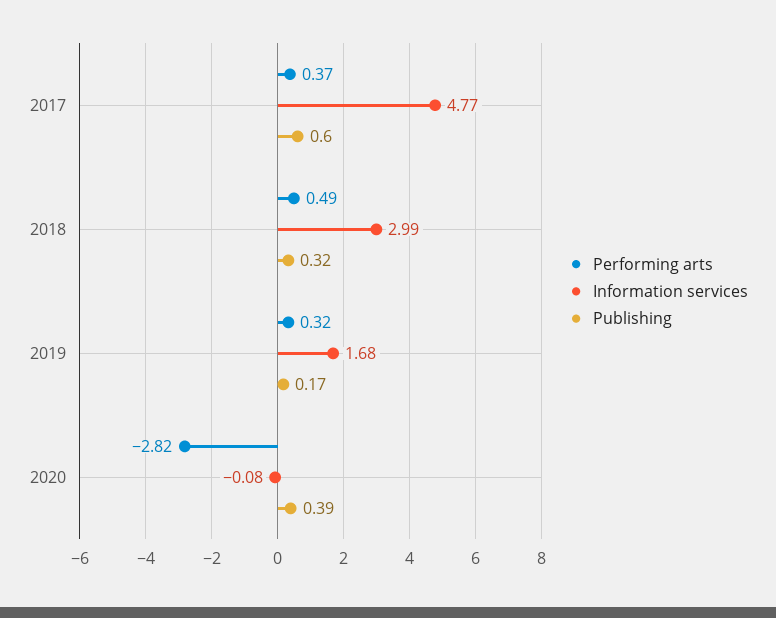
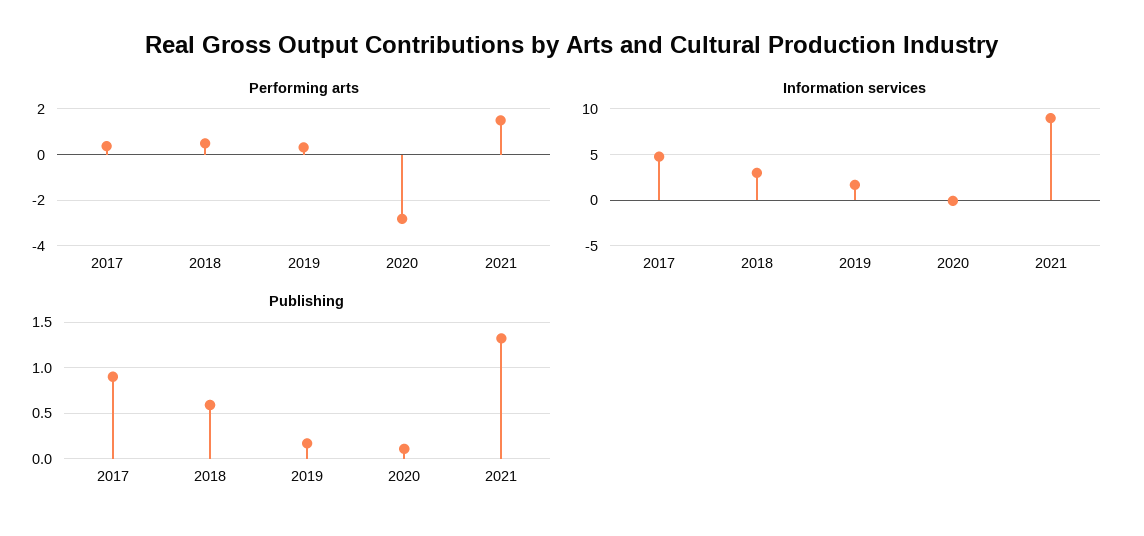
Publishing, 2017: 0.6 -> 0.9
Publishing, 2018: 0.32 -> 0.6
Publishing, 2020: 0.39 -> 0.1
Performing arts, 2021: none -> 1.5
Information services, 2021: none -> 9
Publishing, 2021: none -> 1.3

